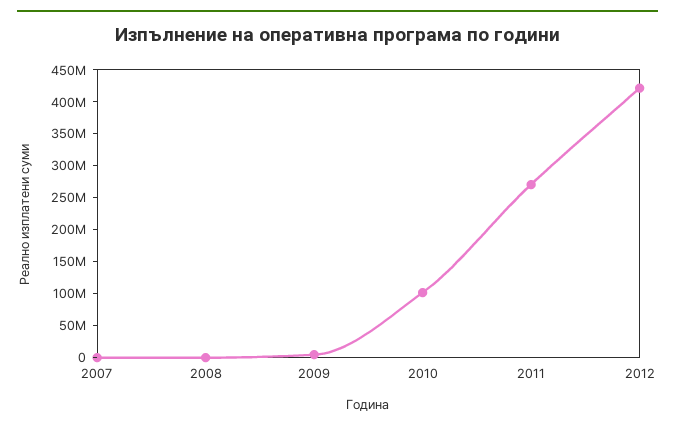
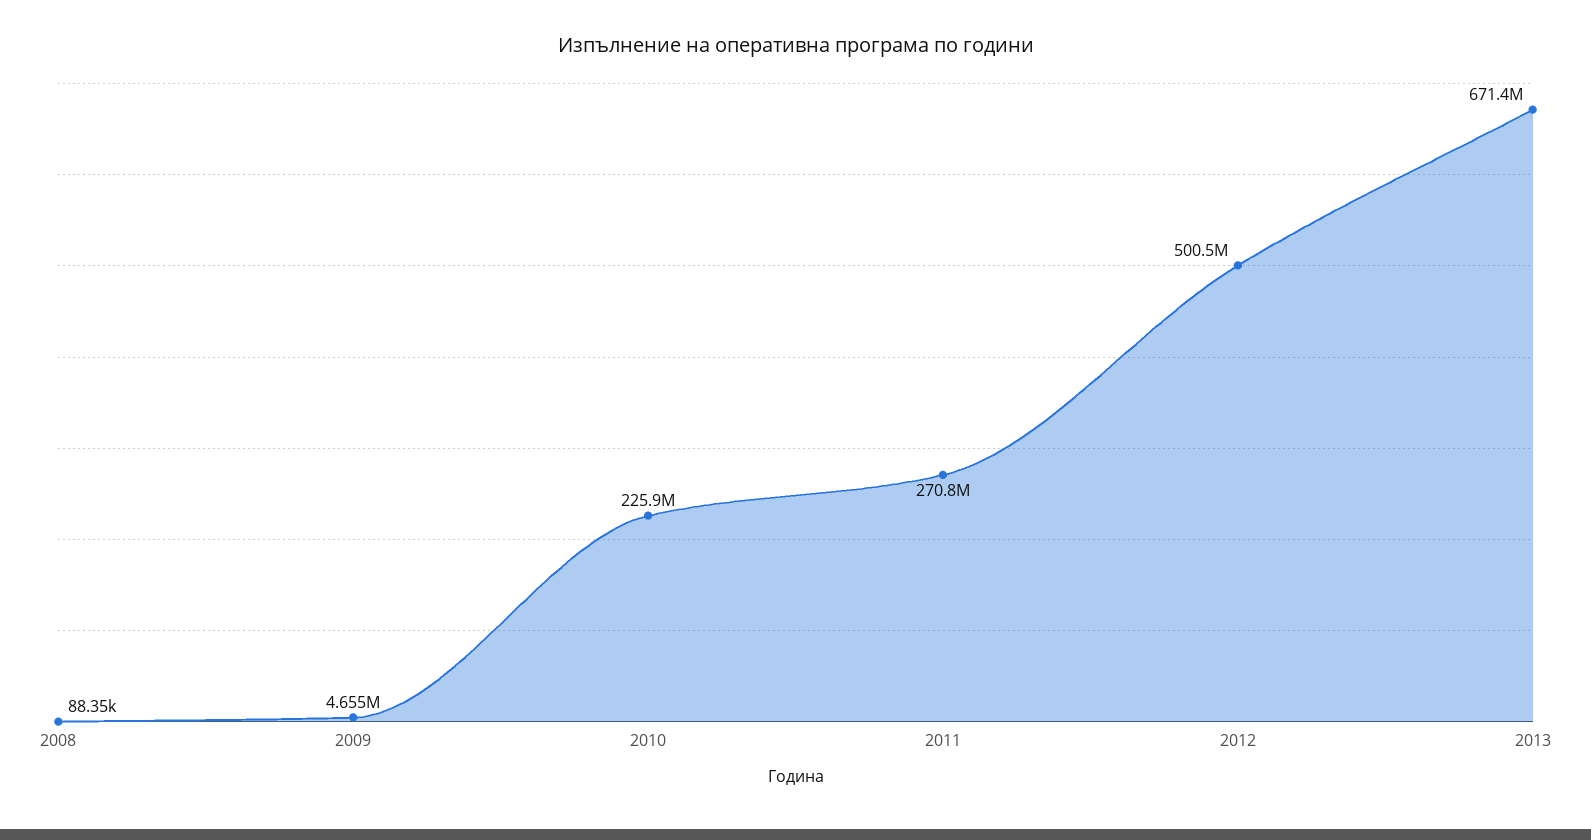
2007: 0 -> none
2010: 100000000 -> 225900000
2012: 425000000 -> 500500000
2013: none -> 671400000

